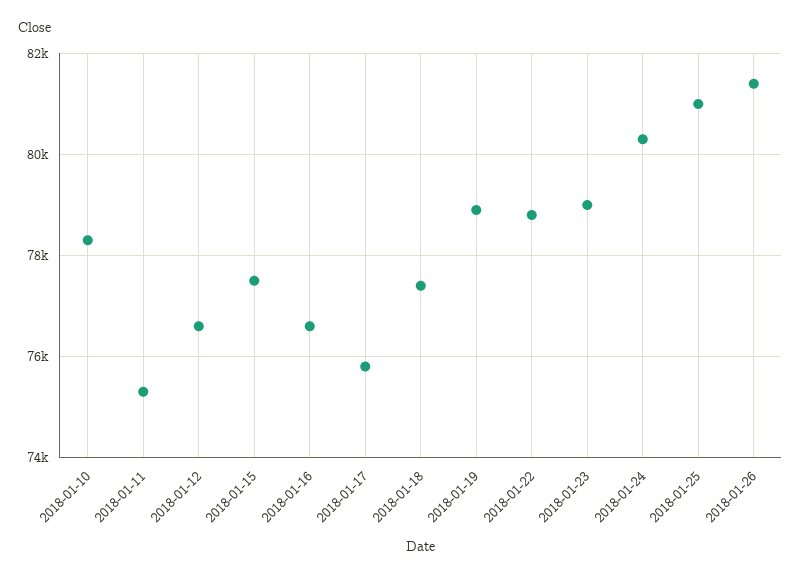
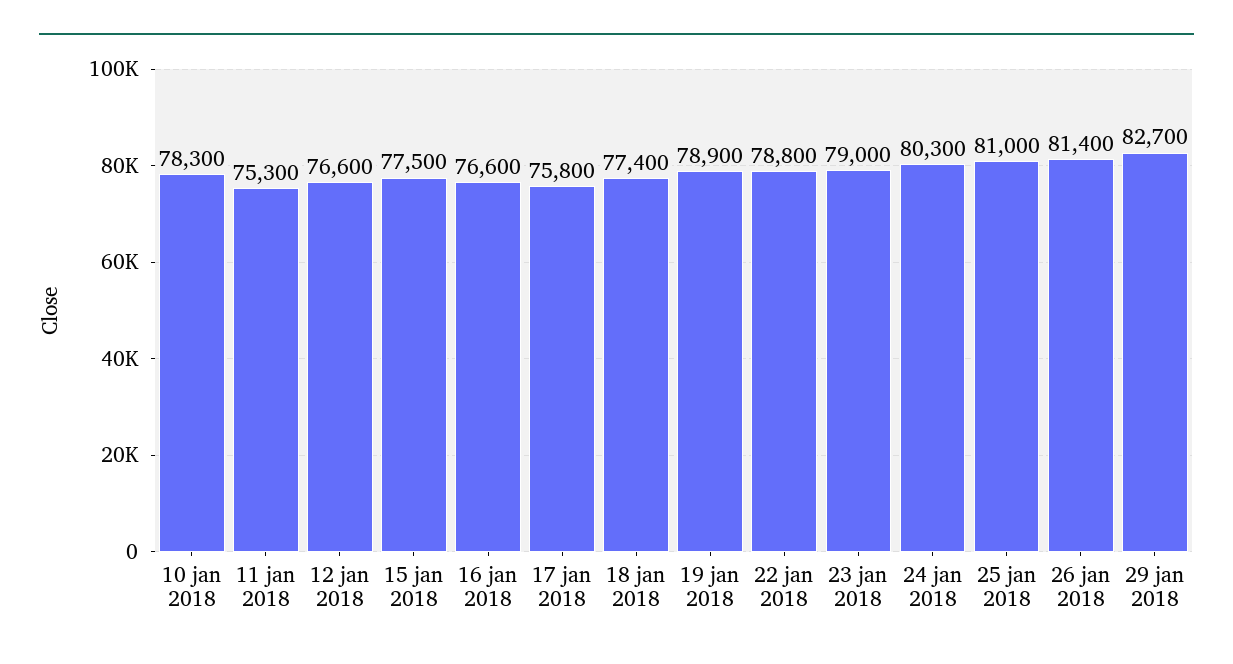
29 jan 2018: none -> 82700

